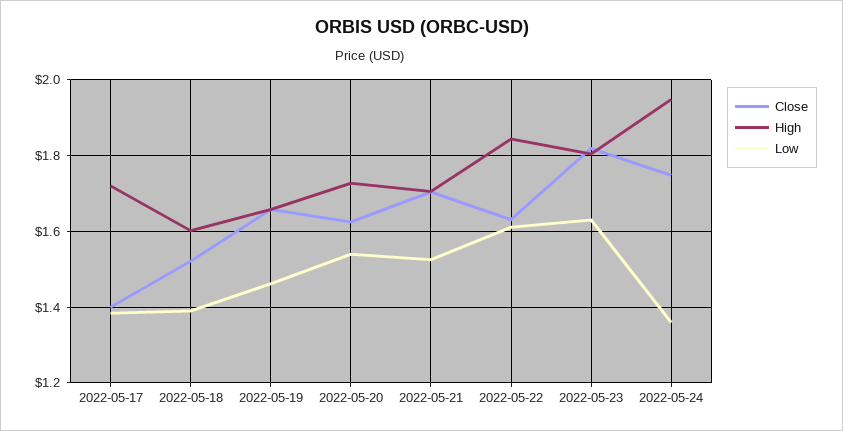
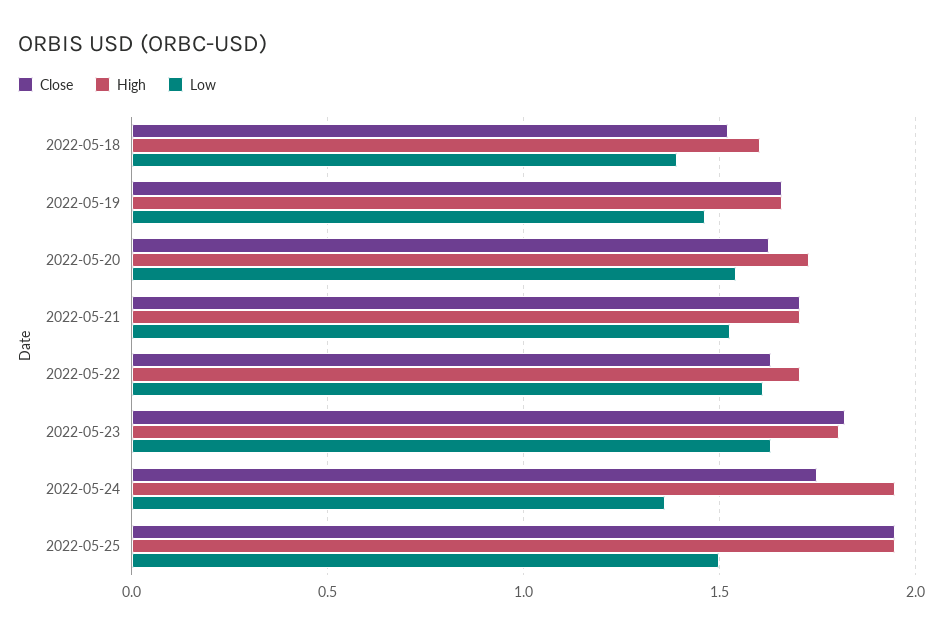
Close, 2022-05-17: 1.4 -> none
High, 2022-05-17: 1.72 -> none
Low, 2022-05-17: 1.38 -> none
High, 2022-05-22: 1.84 -> 1.7
Close, 2022-05-25: none -> 1.95
High, 2022-05-25: none -> 1.95
Low, 2022-05-25: none -> 1.5

